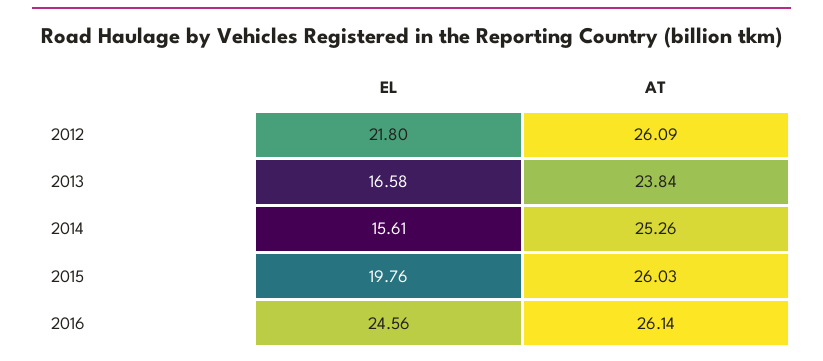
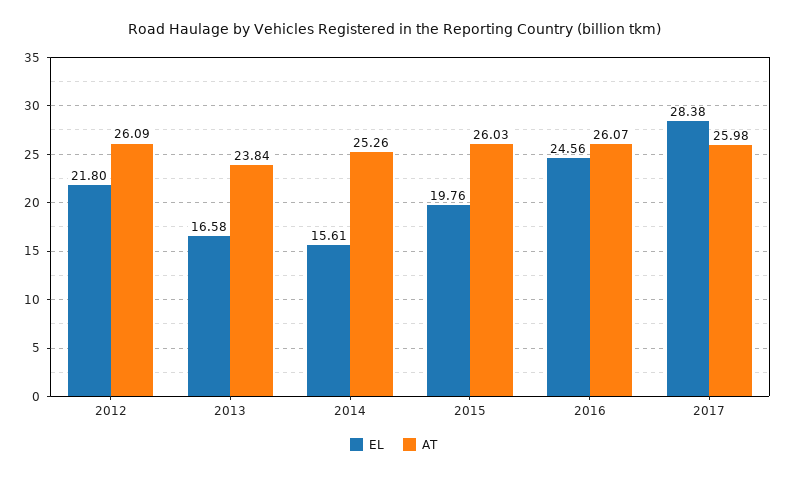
AT, 2016: 26.14 -> 26.07
EL, 2017: none -> 28.38
AT, 2017: none -> 25.98

